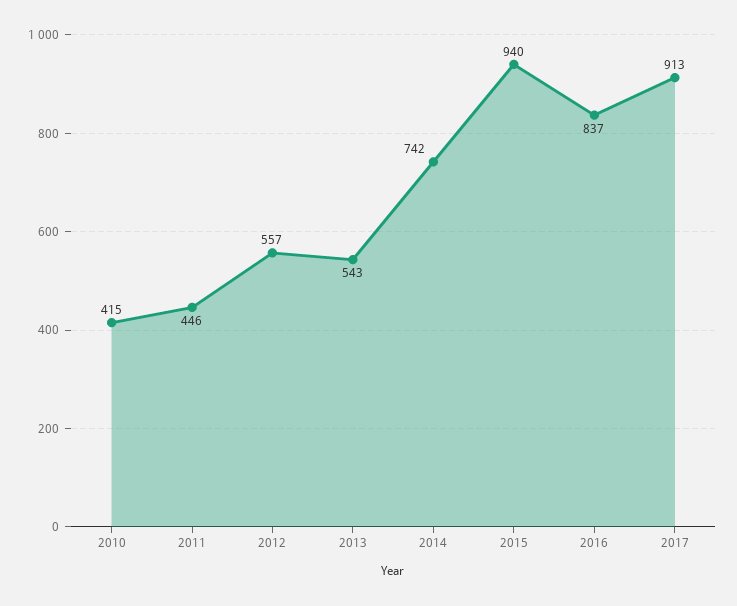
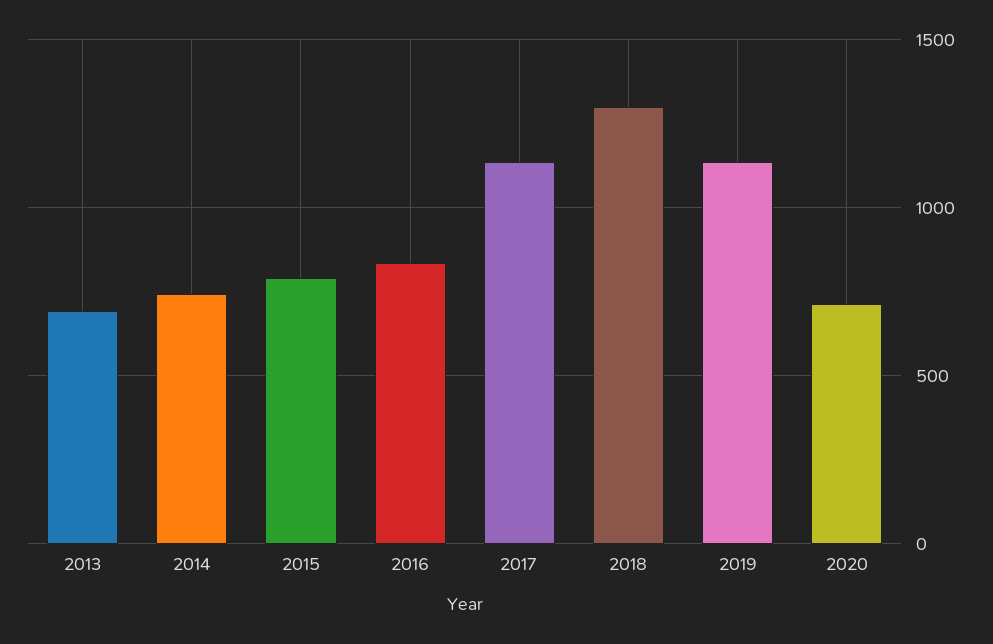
2010: 415 -> none
2011: 446 -> none
2012: 557 -> none
2013: 543 -> 700
2015: 940 -> 800
2017: 913 -> 1150
2018: none -> 1300
2019: none -> 1150
2020: none -> 700

